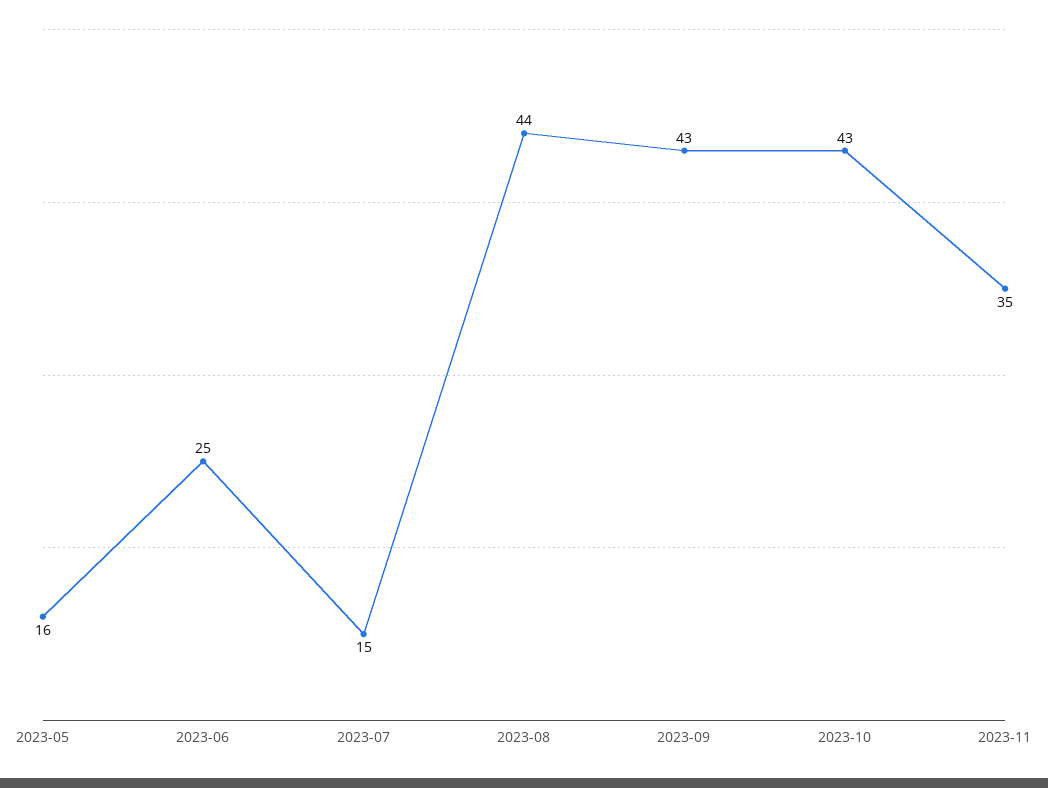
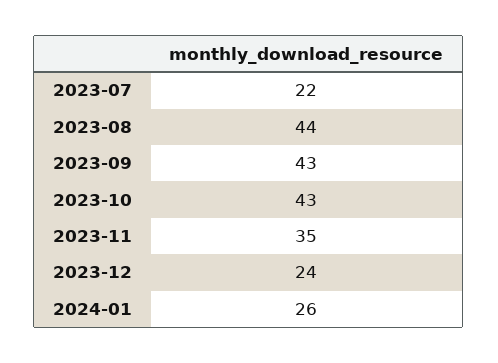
2023-05: 16 -> none
2023-06: 25 -> none
2023-07: 15 -> 22
2023-12: none -> 24
2024-01: none -> 26

